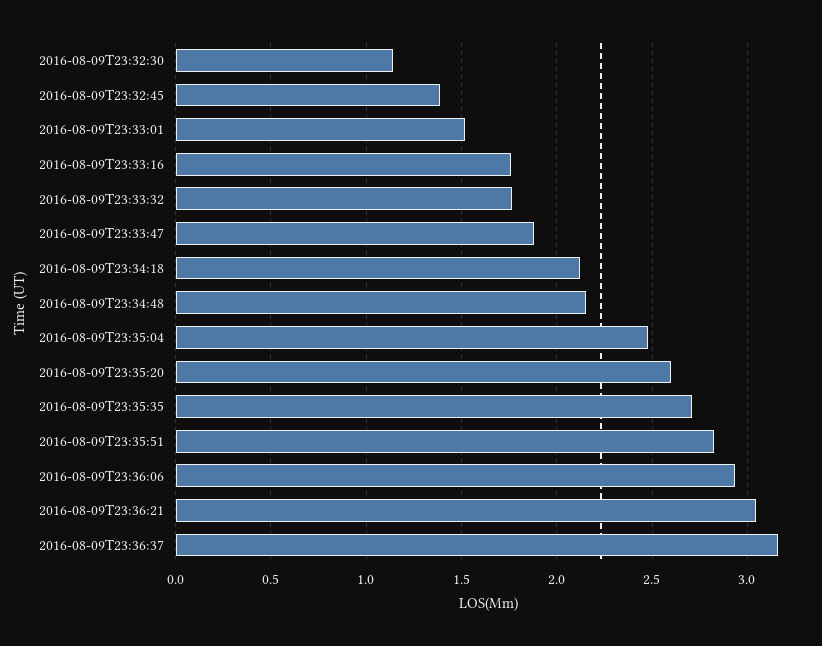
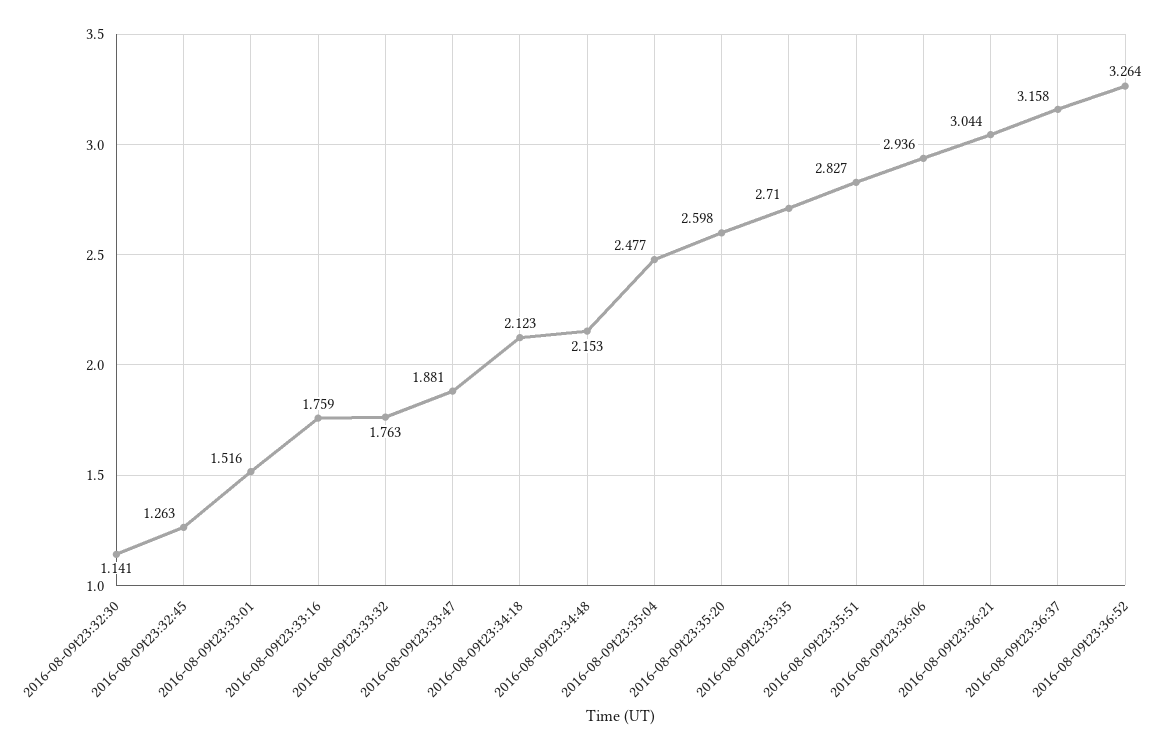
2016-08-09T23:32:45: 1.4 -> 1.263
2016-08-09t23:36:52: none -> 3.264

